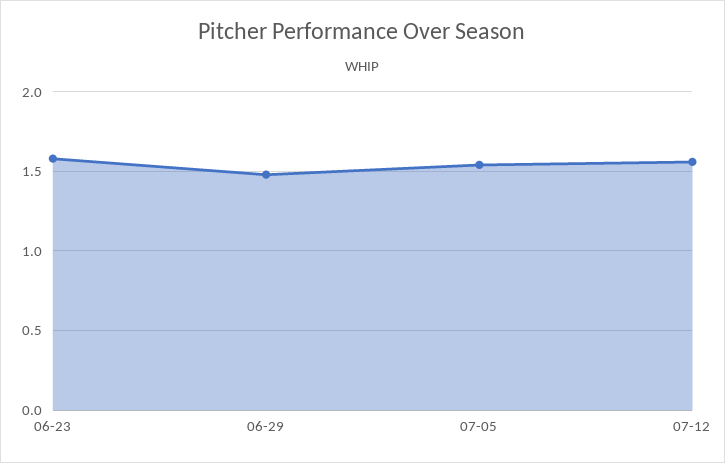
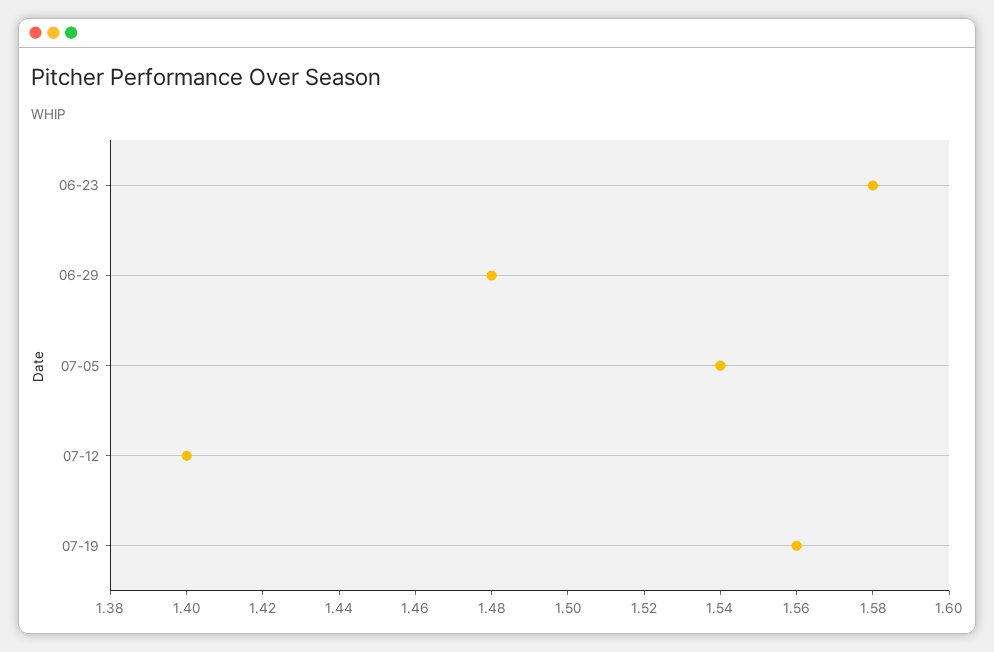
07-12: 1.55 -> 1.4
07-19: none -> 1.56

